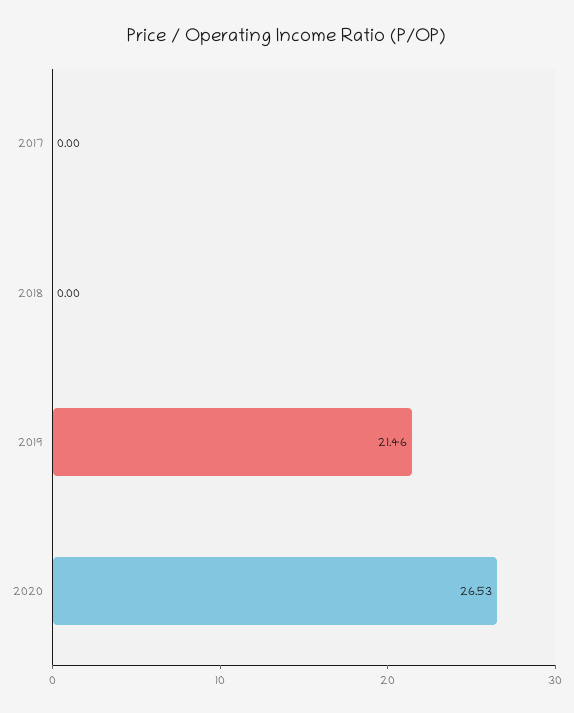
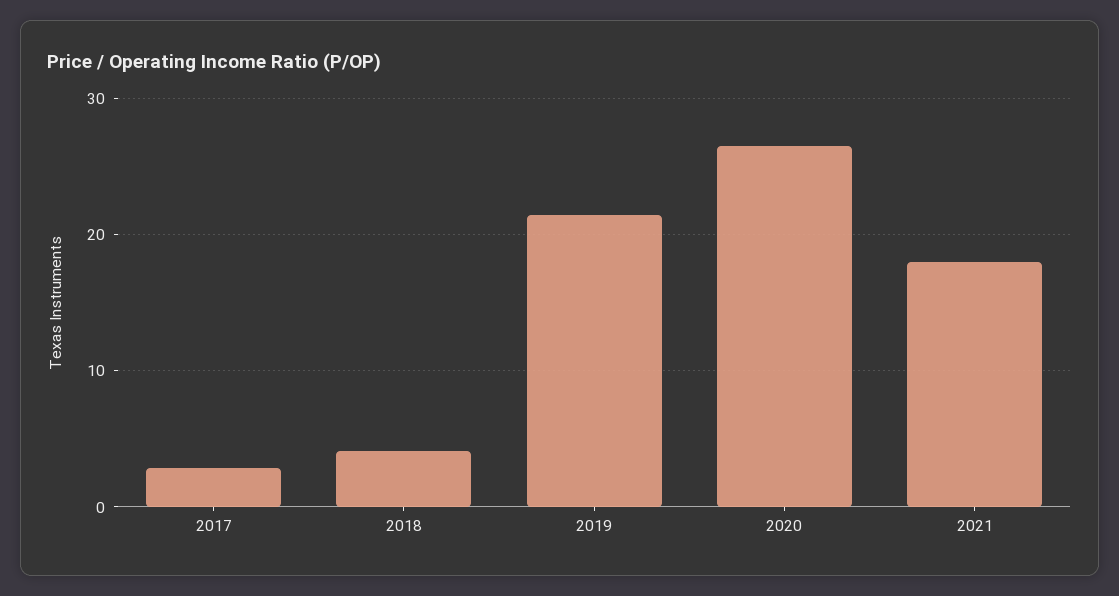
2017: 0 -> 3
2018: 0 -> 4
2021: none -> 18

